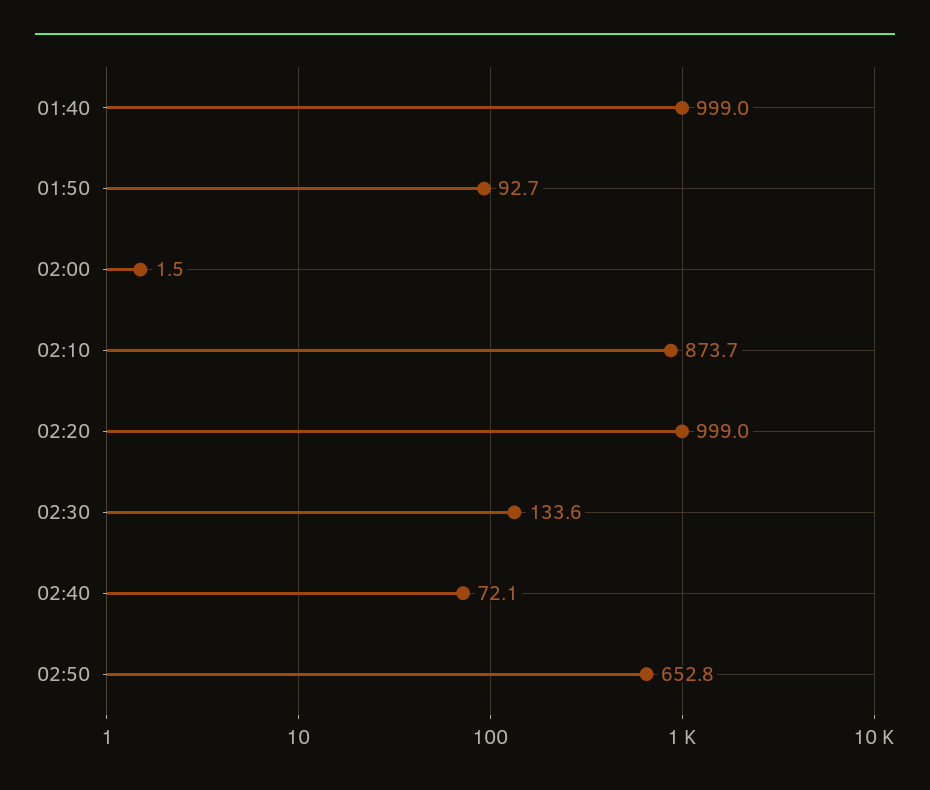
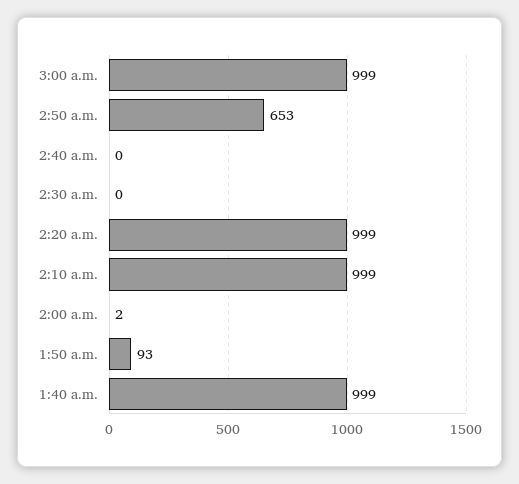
02:10: 873.7 -> 999
02:30: 133.6 -> 0
02:40: 72.1 -> 0
3:00 a.m.: none -> 999

